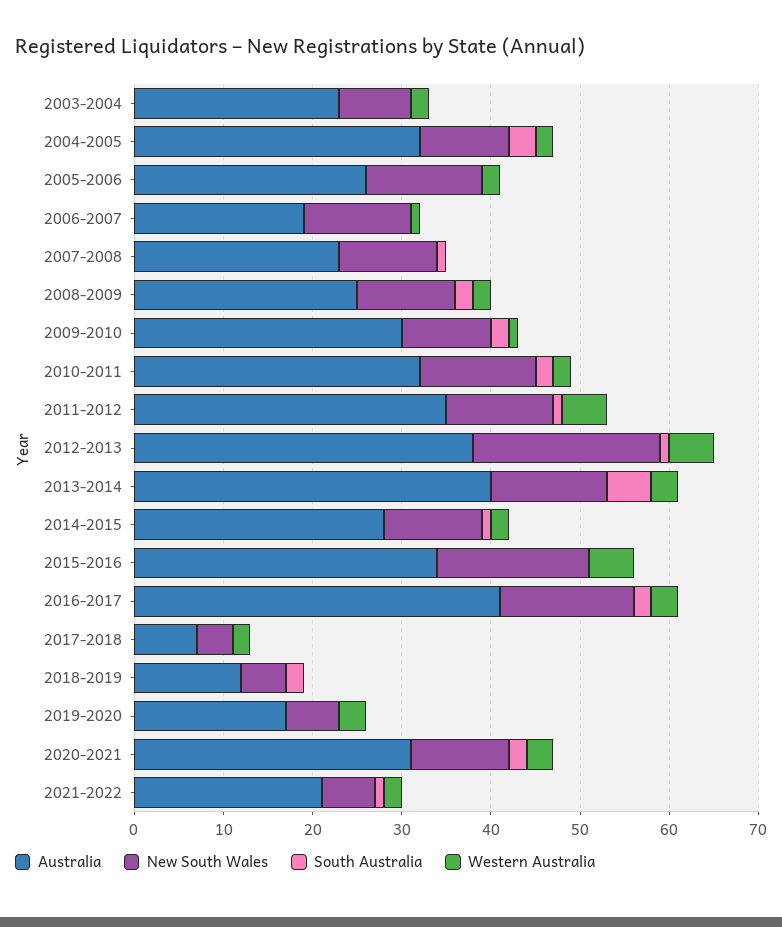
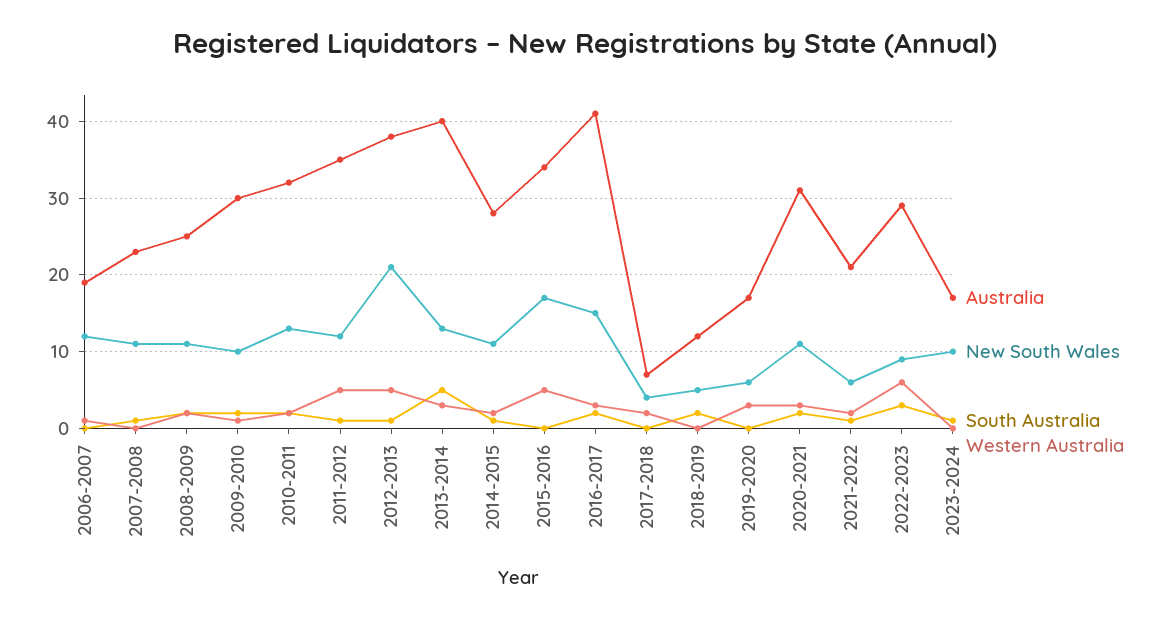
Australia, 2003-2004: 23 -> none
New South Wales, 2003-2004: 8 -> none
South Australia, 2003-2004: 0 -> none
Western Australia, 2003-2004: 2 -> none
Australia, 2004-2005: 32 -> none
New South Wales, 2004-2005: 10 -> none
South Australia, 2004-2005: 3 -> none
Western Australia, 2004-2005: 2 -> none
Australia, 2005-2006: 26 -> none
New South Wales, 2005-2006: 13 -> none
South Australia, 2005-2006: 0 -> none
Western Australia, 2005-2006: 2 -> none
Australia, 2022-2023: none -> 29
New South Wales, 2022-2023: none -> 9
South Australia, 2022-2023: none -> 3
Western Australia, 2022-2023: none -> 6
Australia, 2023-2024: none -> 17
New South Wales, 2023-2024: none -> 10
South Australia, 2023-2024: none -> 1
Western Australia, 2023-2024: none -> 0

